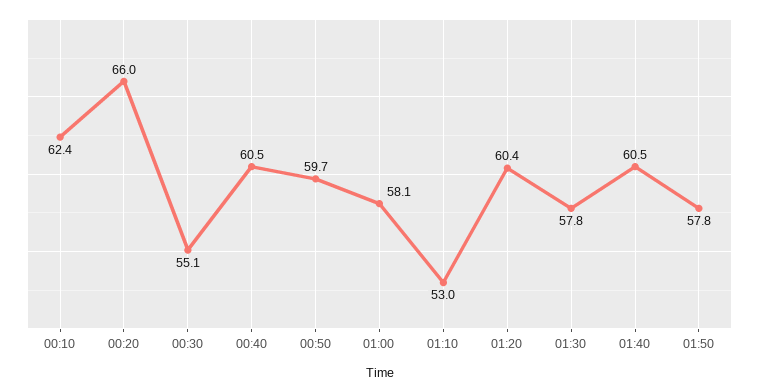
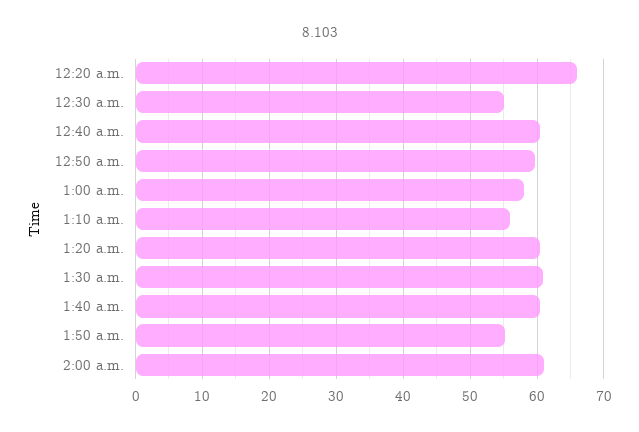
00:10: 62.4 -> none
01:10: 53 -> 56
01:30: 57.8 -> 61
01:50: 57.8 -> 55
2:00 a.m.: none -> 61

